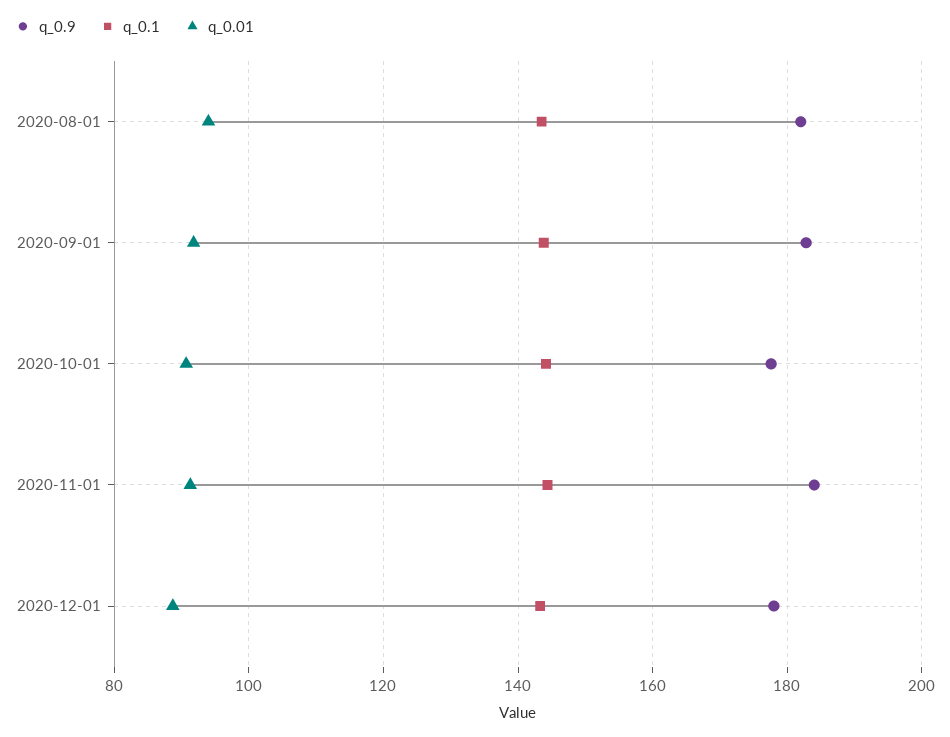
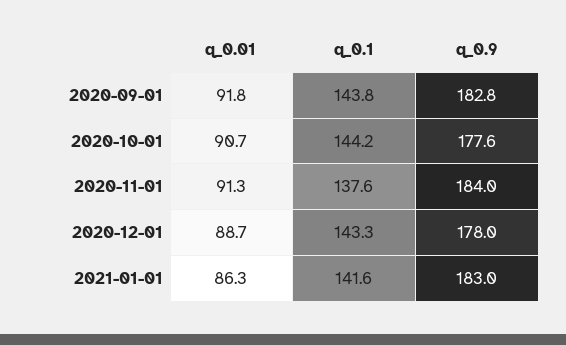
q_0.9, 2020-08-01: 182 -> none
q_0.1, 2020-08-01: 144 -> none
q_0.01, 2020-08-01: 94 -> none
q_0.1, 2020-11-01: 144 -> 137.6
q_0.01, 2021-01-01: none -> 86.3
q_0.1, 2021-01-01: none -> 141.6
q_0.9, 2021-01-01: none -> 183

